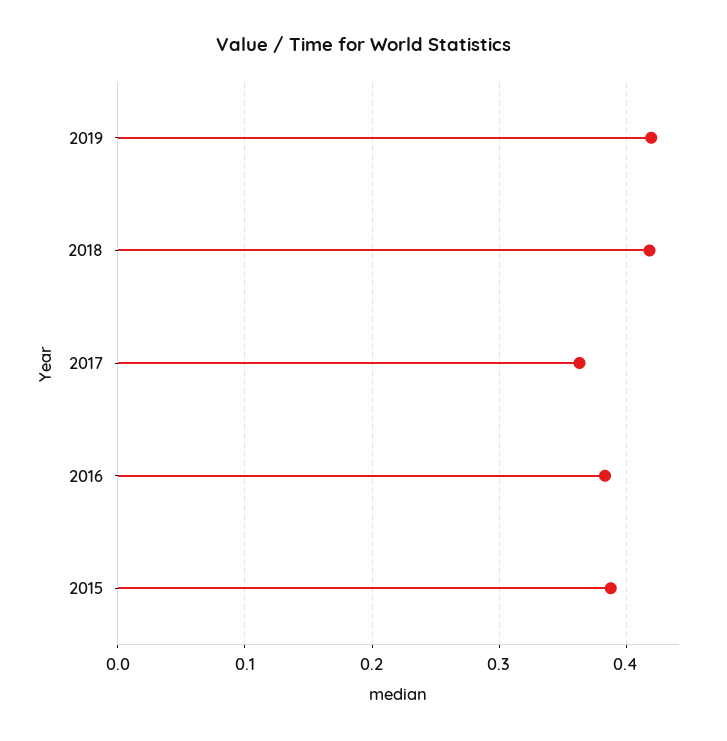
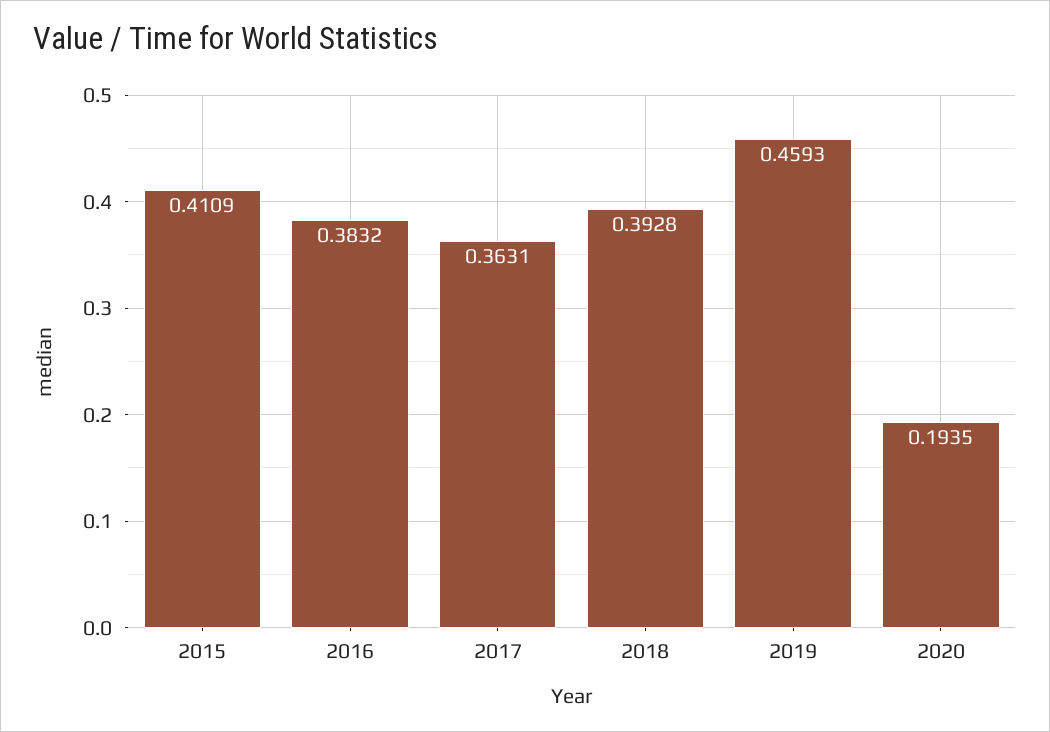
2019: 0.42 -> 0.4593
2018: 0.42 -> 0.3928
2015: 0.39 -> 0.4109
2020: none -> 0.1935

